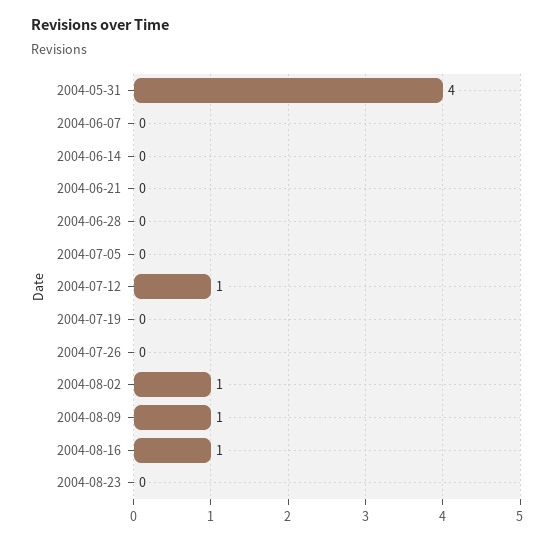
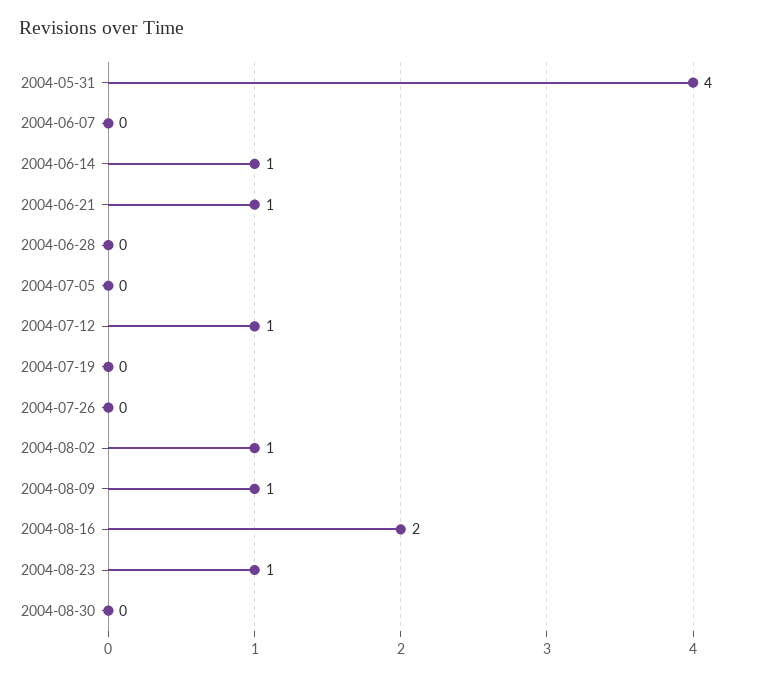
2004-06-14: 0 -> 1
2004-06-21: 0 -> 1
2004-08-16: 1 -> 2
2004-08-23: 0 -> 1
2004-08-30: none -> 0

